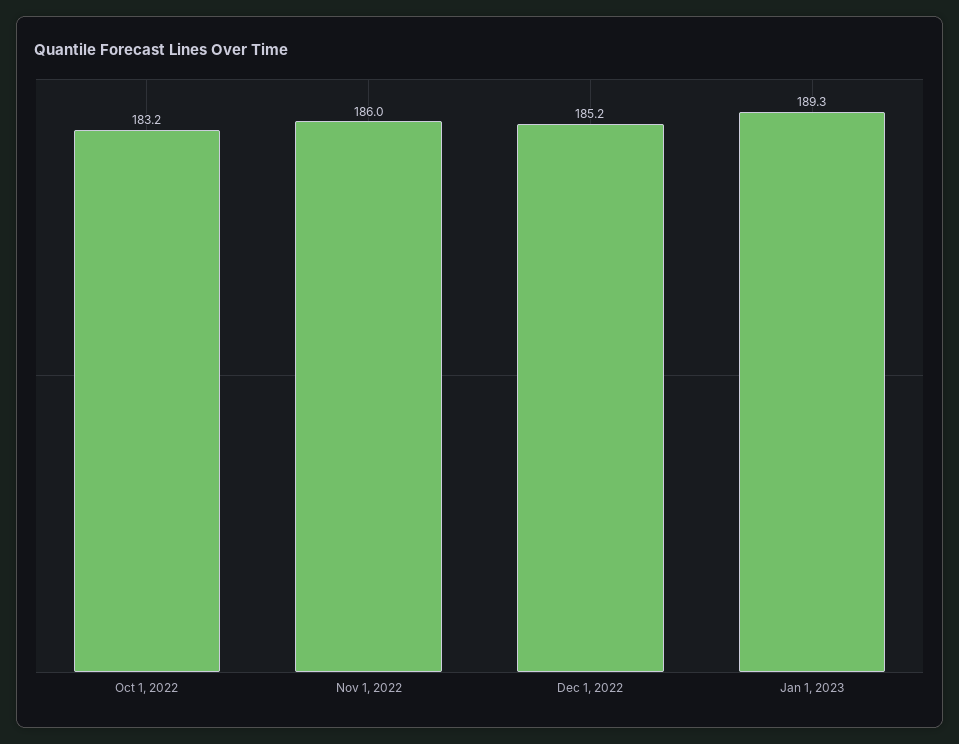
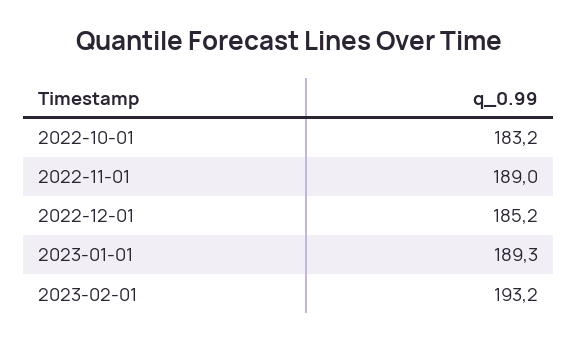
Nov 1, 2022: 186 -> 189
2023-02-01: none -> 193.2

